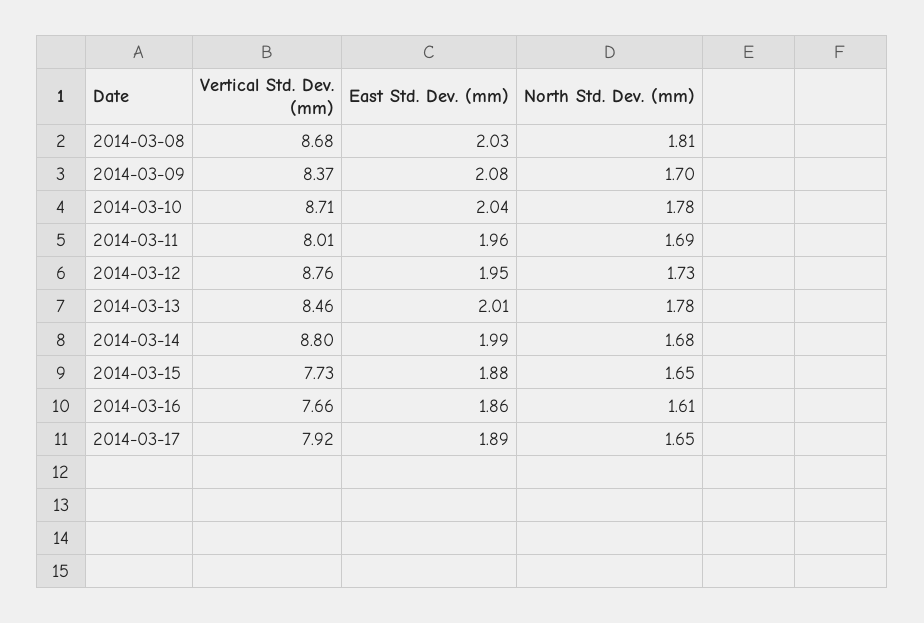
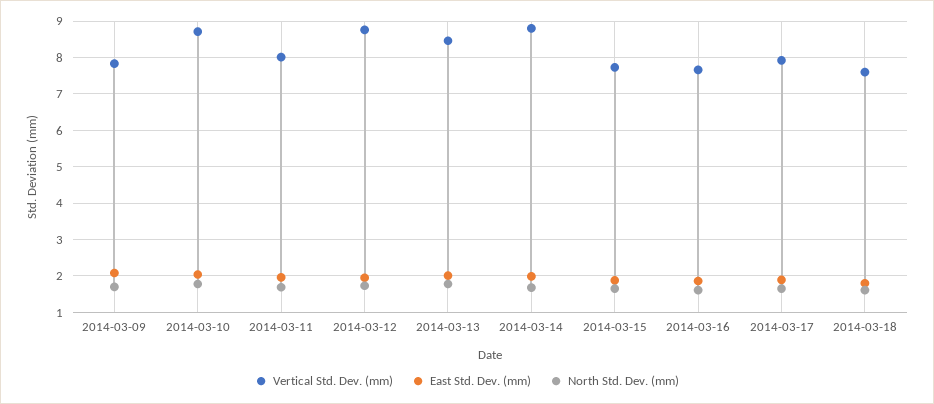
Vertical Std. Dev. (mm), 2014-03-08: 8.68 -> none
East Std. Dev. (mm), 2014-03-08: 2.03 -> none
North Std. Dev. (mm), 2014-03-08: 1.81 -> none
Vertical Std. Dev. (mm), 2014-03-09: 8.37 -> 7.8
Vertical Std. Dev. (mm), 2014-03-18: none -> 7.6
East Std. Dev. (mm), 2014-03-18: none -> 1.8
North Std. Dev. (mm), 2014-03-18: none -> 1.6

